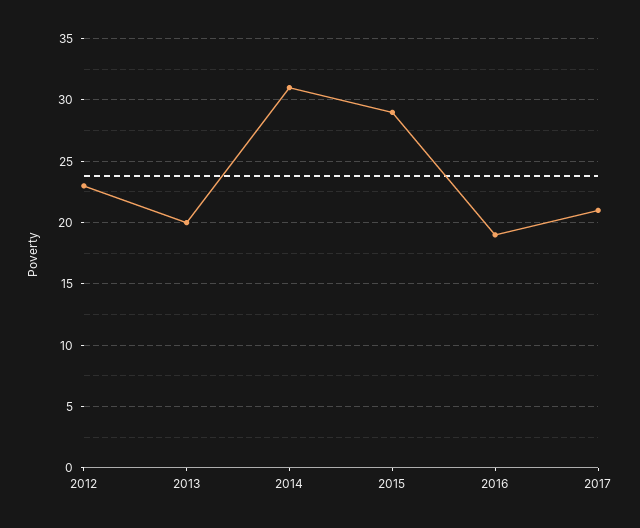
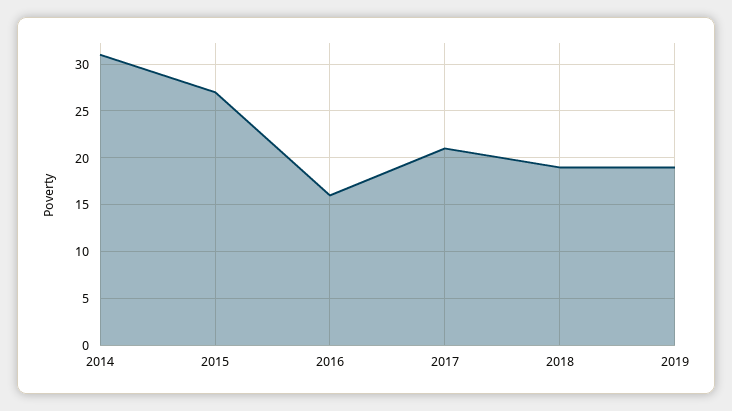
2012: 23 -> none
2013: 20 -> none
2015: 29 -> 27
2016: 19 -> 16
2018: none -> 19
2019: none -> 19

